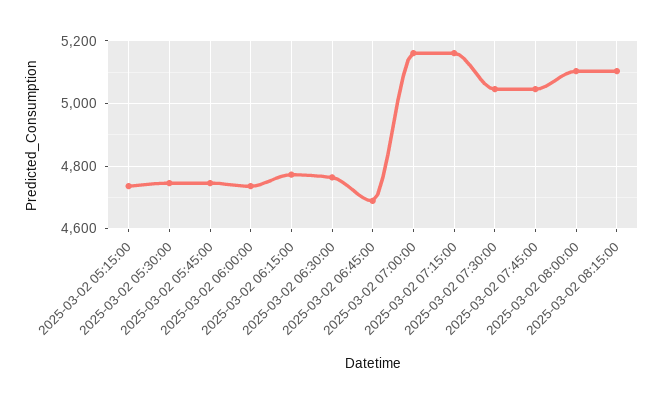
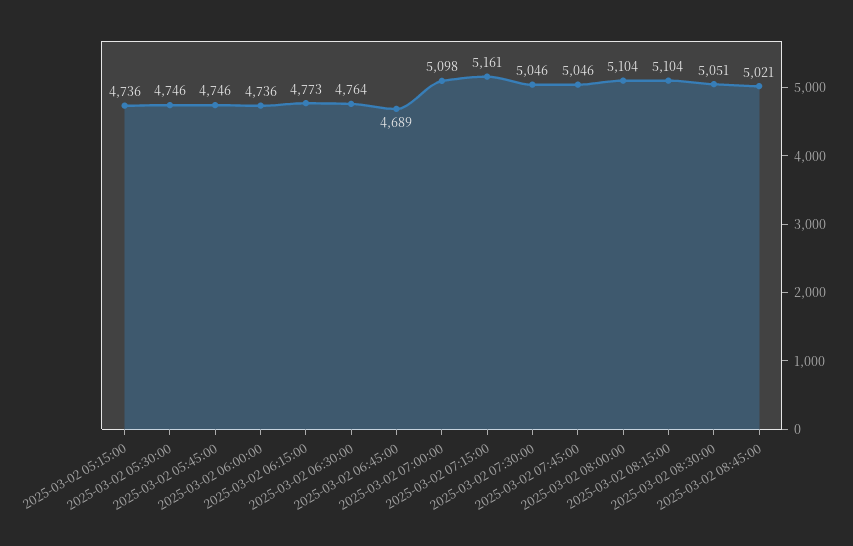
2025-03-02 07:00:00: 5160 -> 5098
2025-03-02 08:30:00: none -> 5051
2025-03-02 08:45:00: none -> 5021

